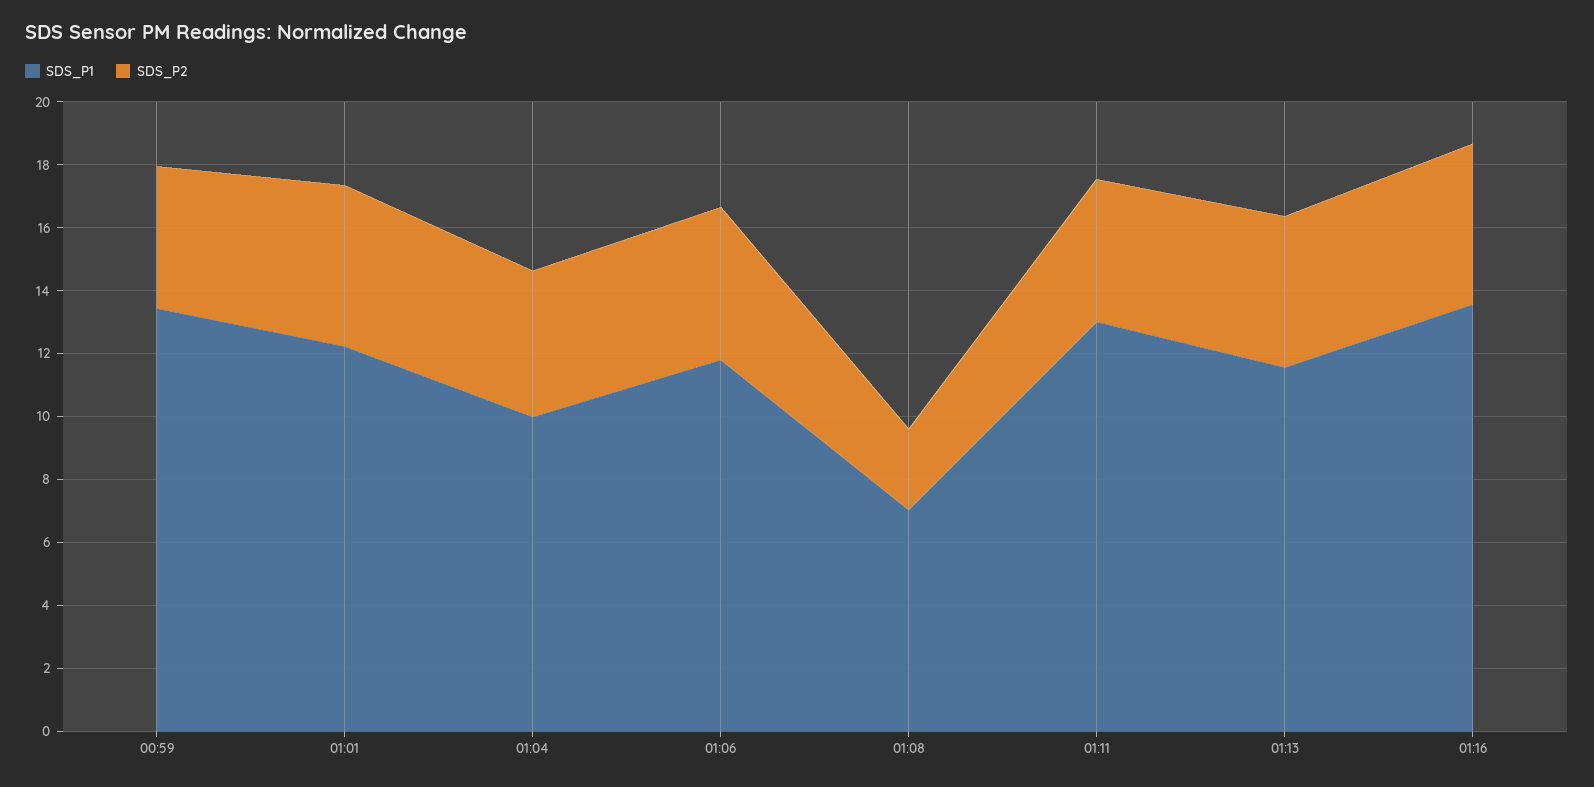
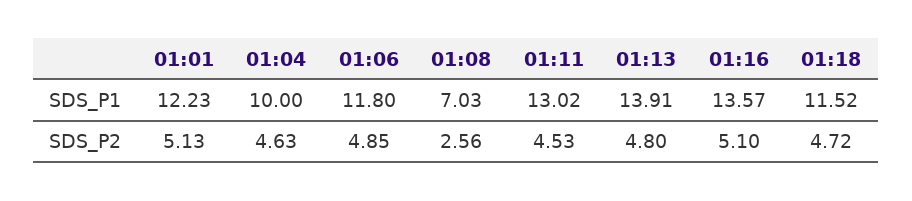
SDS_P1, 00:59: 13.5 -> none
SDS_P2, 00:59: 4.5 -> none
SDS_P1, 01:13: 11.5 -> 13.91
SDS_P1, 01:18: none -> 11.52
SDS_P2, 01:18: none -> 4.72

